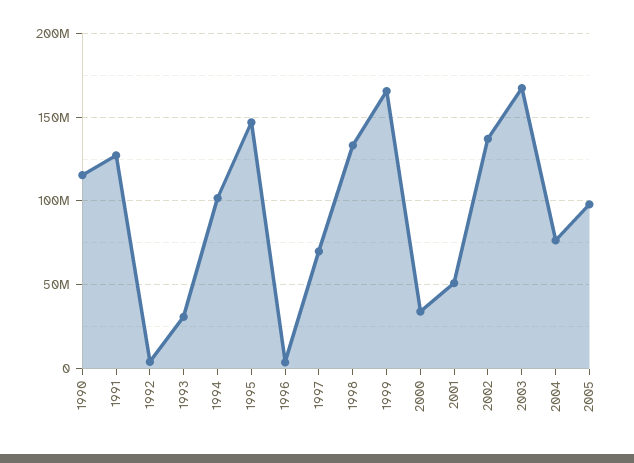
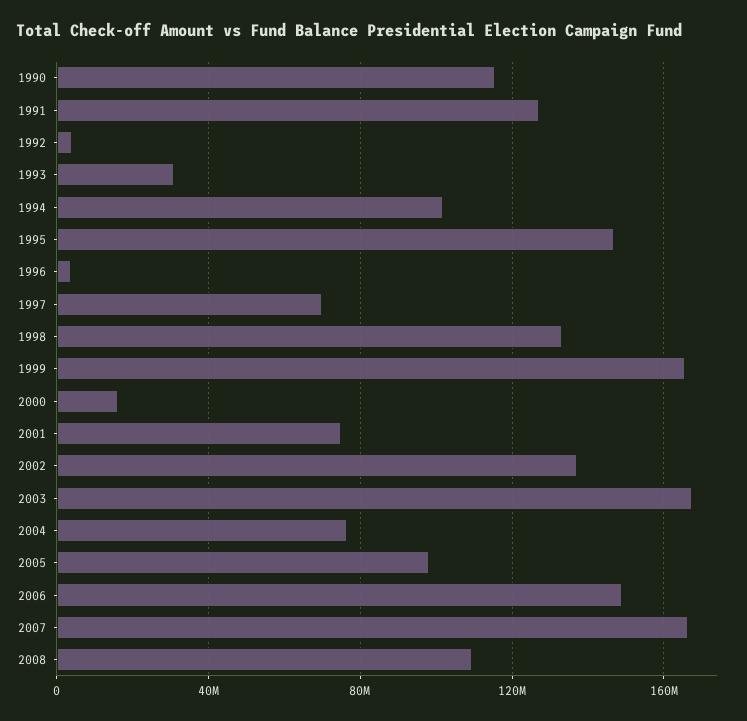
2000: 35000000 -> 15000000
2001: 50000000 -> 75000000
2006: none -> 150000000
2007: none -> 165000000
2008: none -> 110000000

